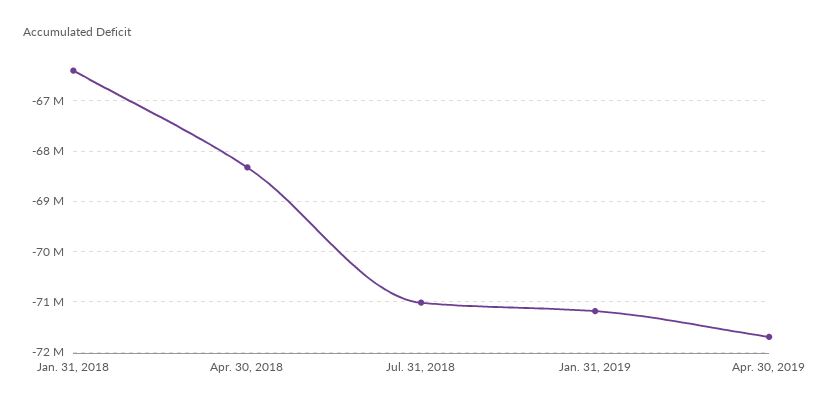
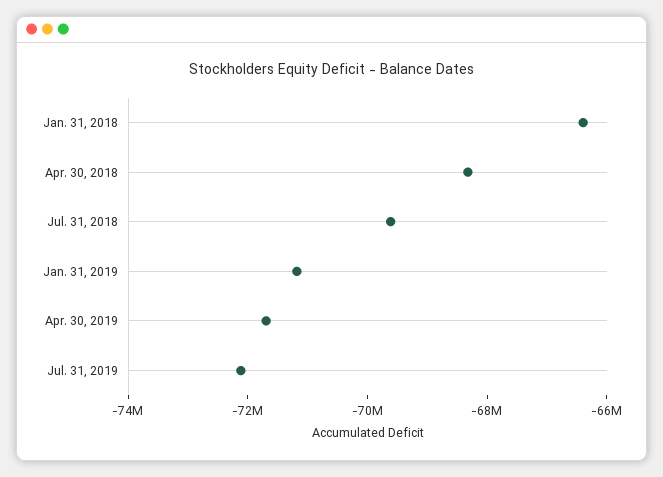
Jul. 31, 2018: -71000000 -> -69500000
Jul. 31, 2019: none -> -72000000

